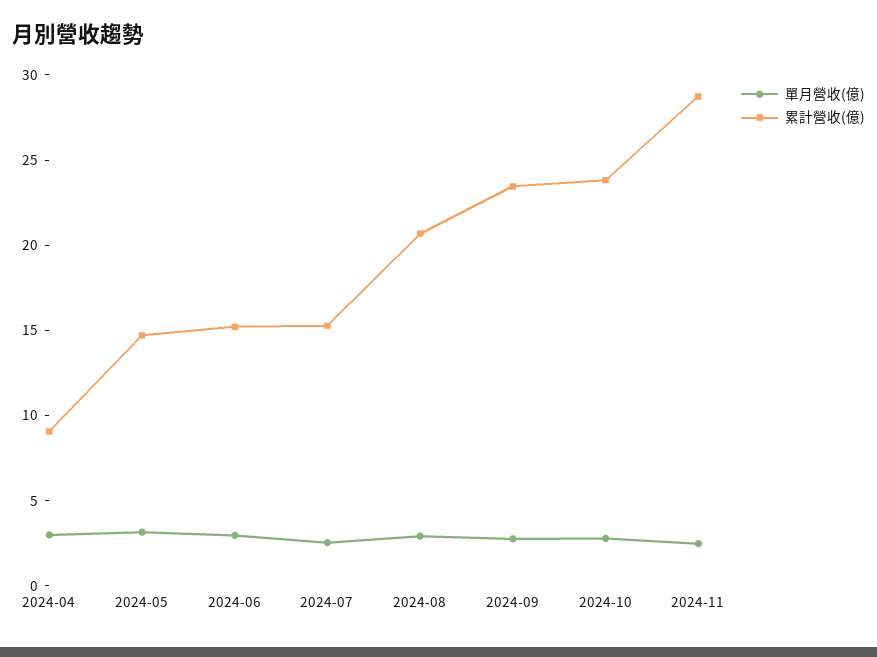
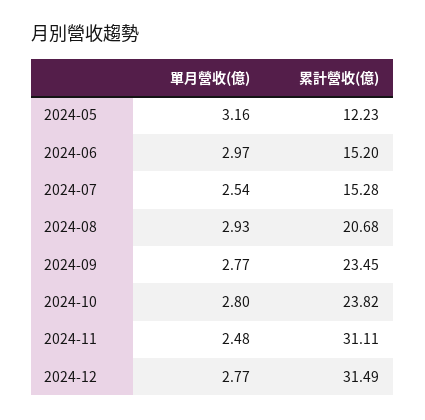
單月營收(億), 2024-04: 3 -> none
累計營收(億), 2024-04: 9 -> none
累計營收(億), 2024-05: 15 -> 12.23
累計營收(億), 2024-11: 29 -> 31.11
單月營收(億), 2024-12: none -> 2.77
累計營收(億), 2024-12: none -> 31.49

